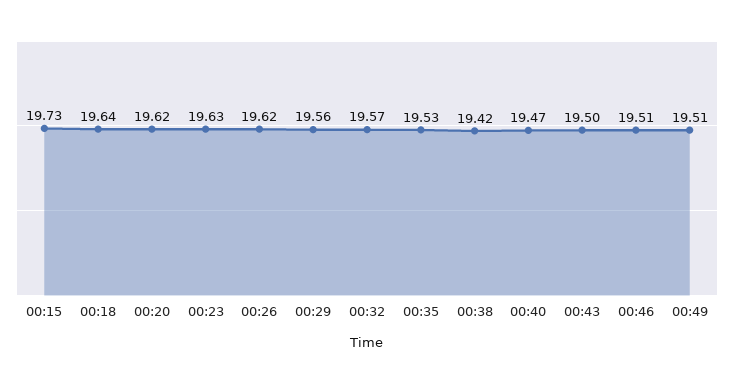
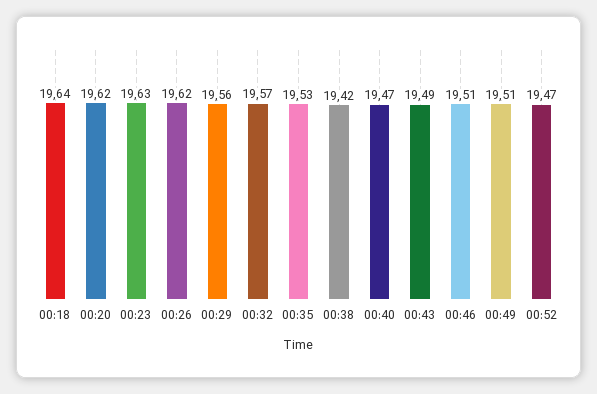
00:15: 19.73 -> none
00:43: 19.5 -> 19.49
00:52: none -> 19.47

